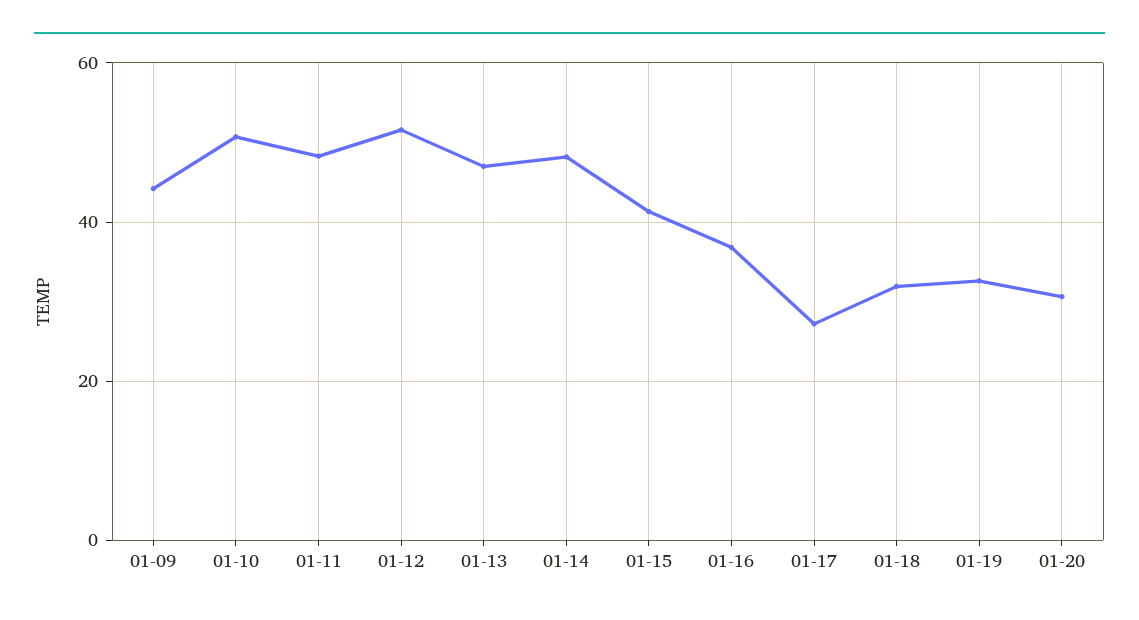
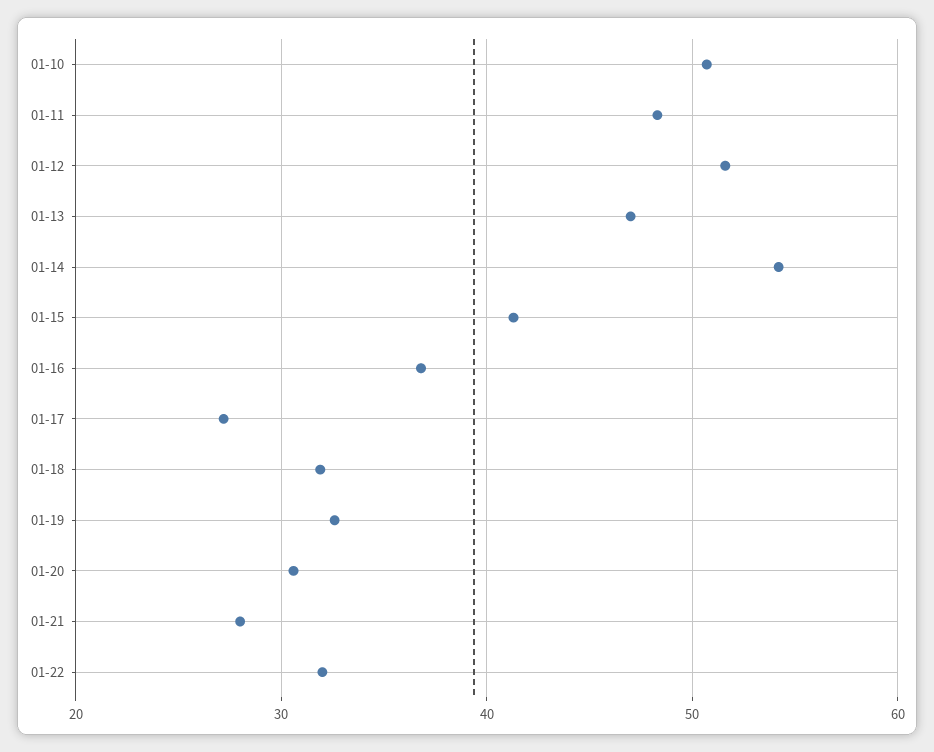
01-09: 44 -> none
01-14: 48 -> 54
01-21: none -> 28
01-22: none -> 32

